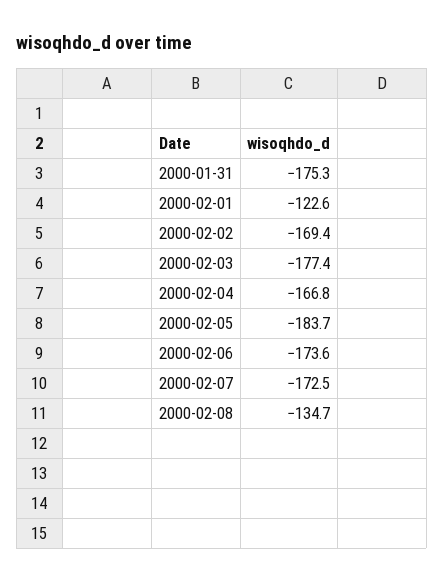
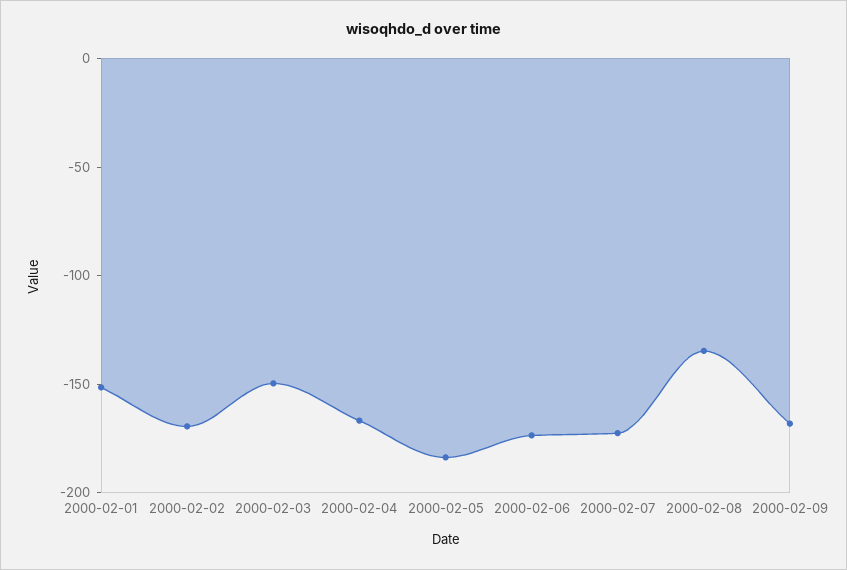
2000-01-31: -175.3 -> none
2000-02-01: -122.6 -> -150
2000-02-03: -177.4 -> -150
2000-02-09: none -> -170

